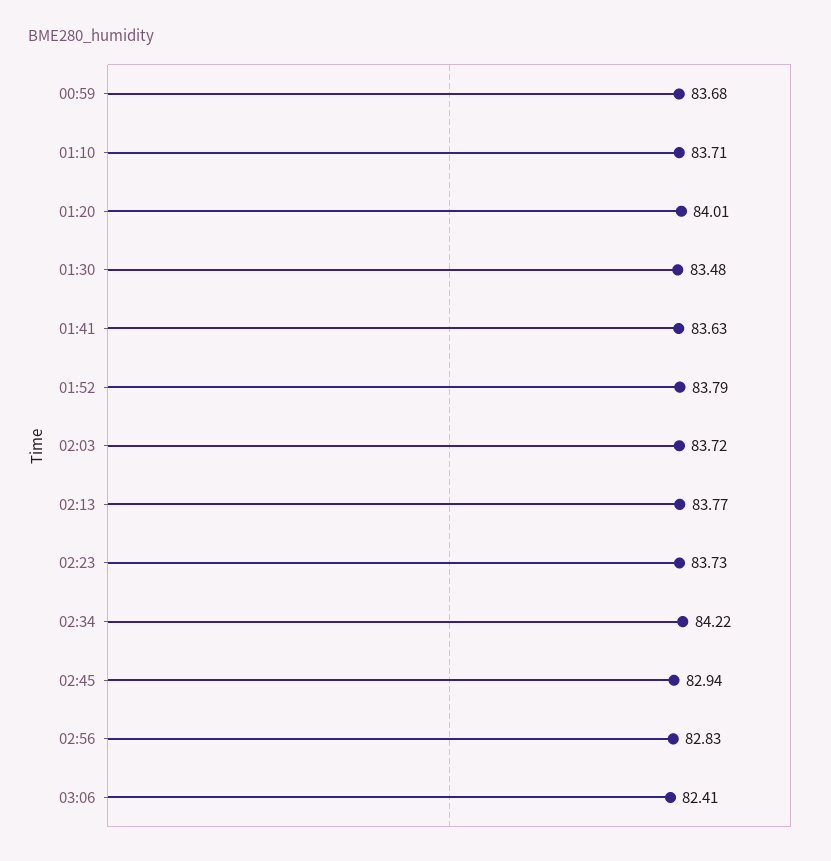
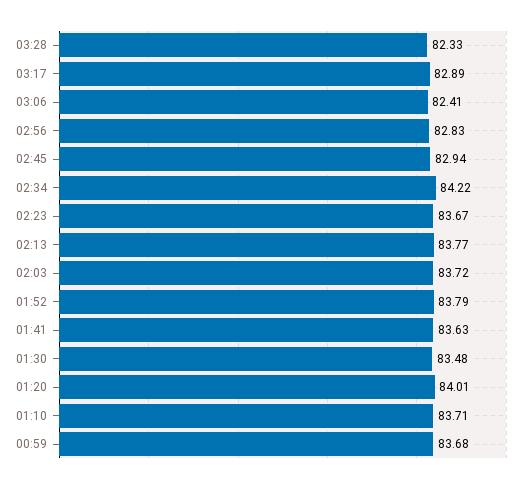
02:23: 83.73 -> 83.67
03:28: none -> 82.33
03:17: none -> 82.89

